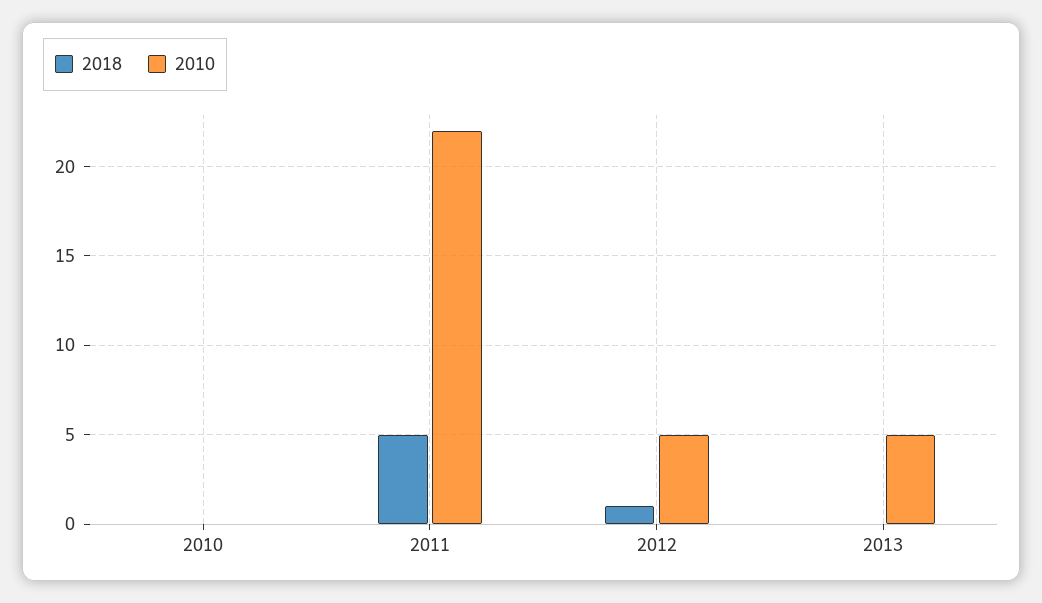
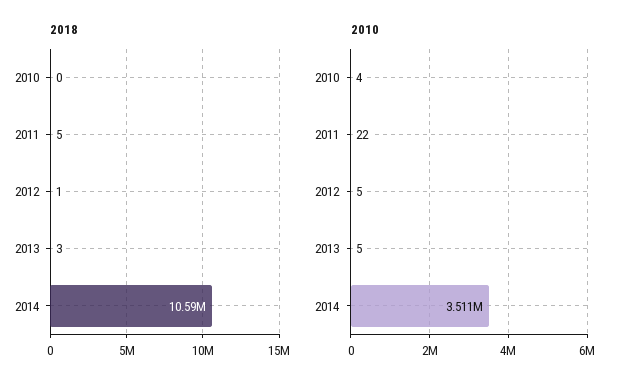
2010, 2010: 0 -> 4
2018, 2013: 0 -> 3
2018, 2014: none -> 10590000
2010, 2014: none -> 3511000

